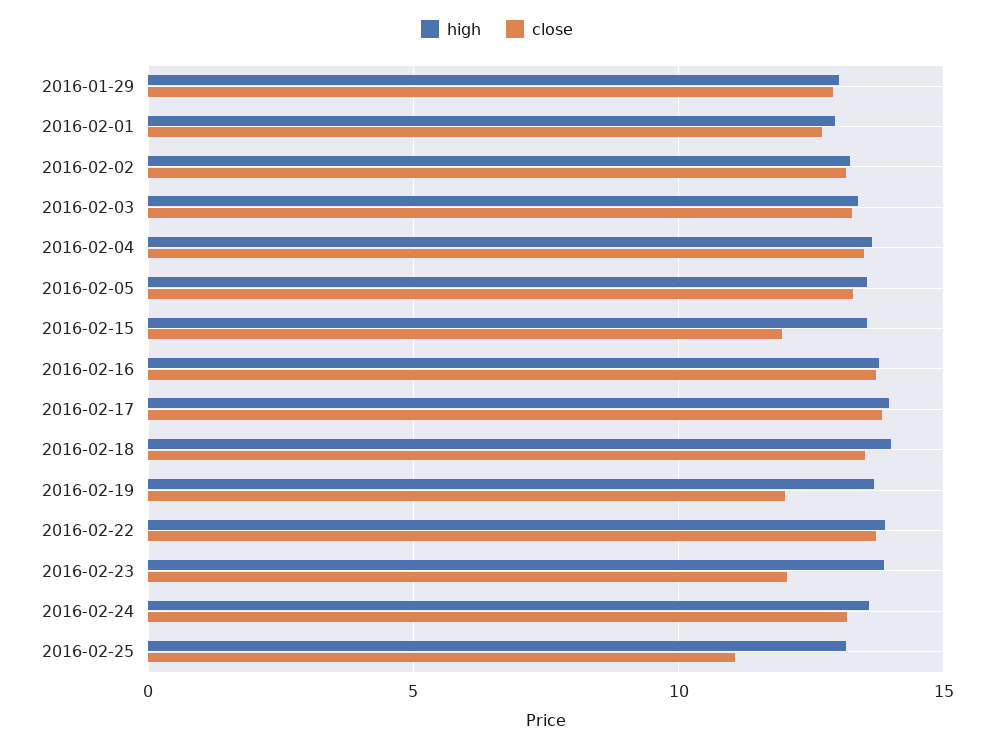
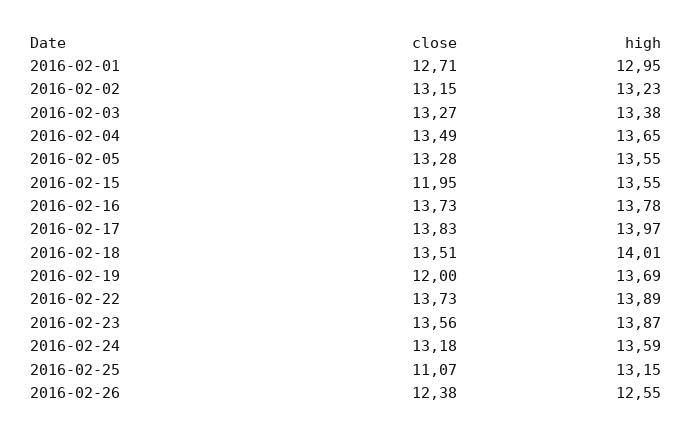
high, 2016-01-29: 13 -> none
close, 2016-01-29: 13 -> none
close, 2016-02-23: 12 -> 13.56
close, 2016-02-26: none -> 12.38
high, 2016-02-26: none -> 12.55

